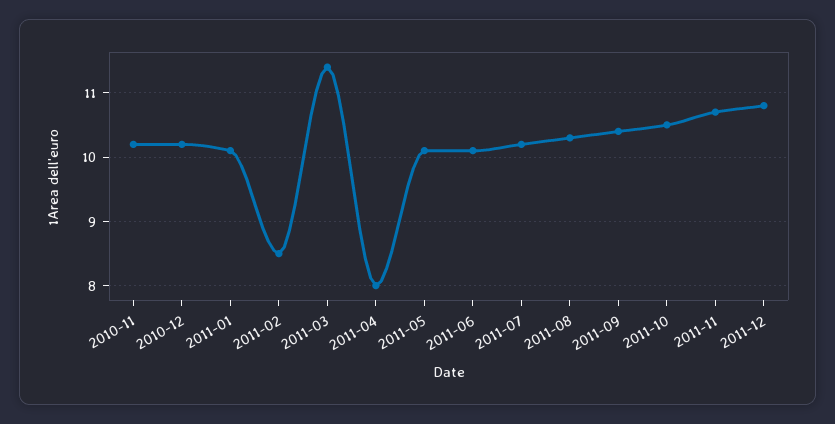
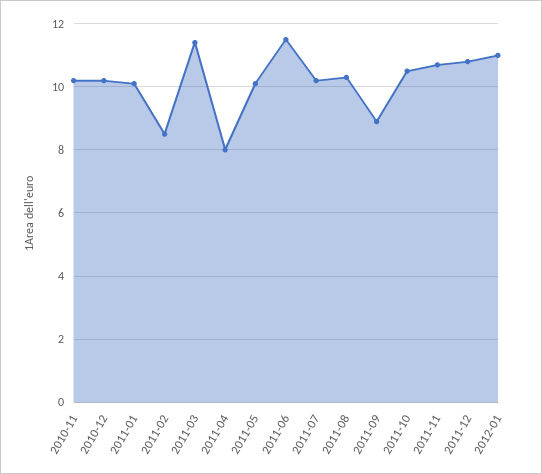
2011-06: 10.1 -> 11.5
2011-09: 10.4 -> 9
2012-01: none -> 11

